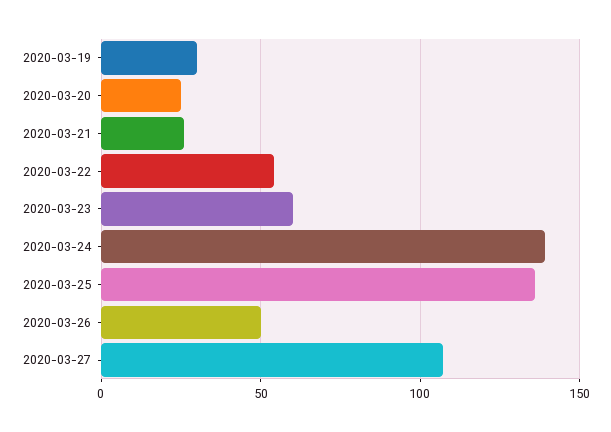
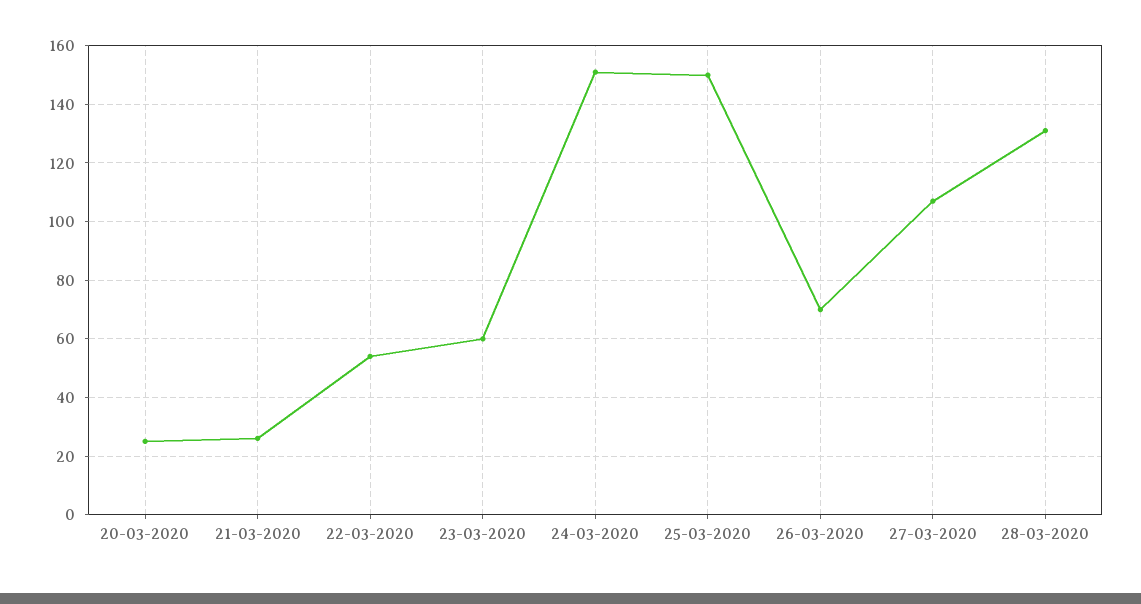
2020-03-19: 30 -> none
2020-03-24: 140 -> 150
2020-03-25: 135 -> 150
2020-03-26: 50 -> 70
28-03-2020: none -> 130

